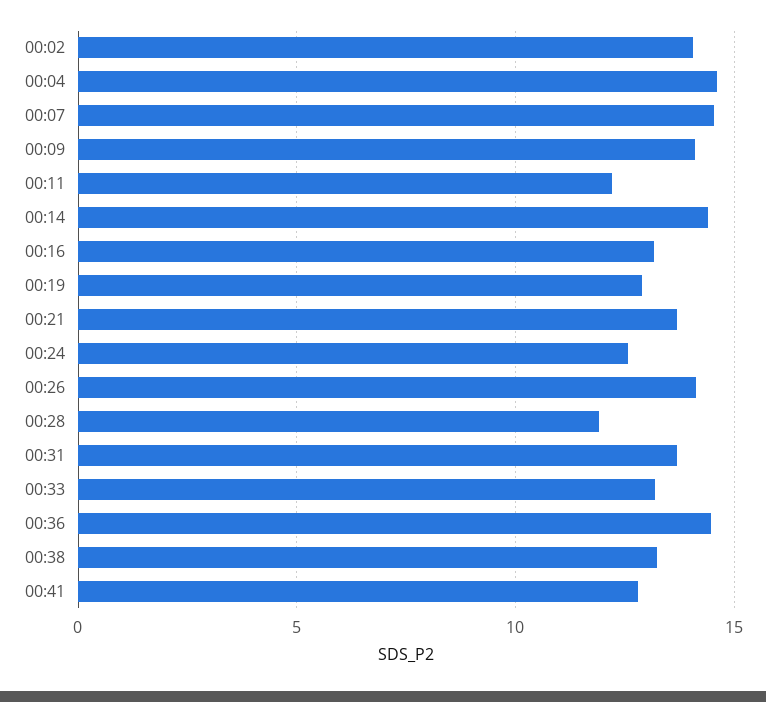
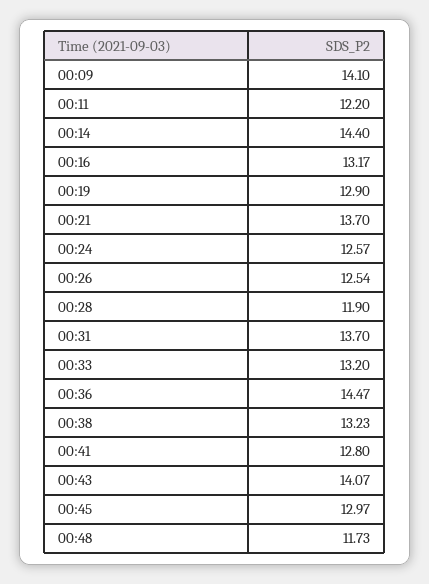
00:02: 14 -> none
00:04: 14.5 -> none
00:07: 14.5 -> none
00:26: 14 -> 12.54
00:43: none -> 14.07
00:45: none -> 12.97
00:48: none -> 11.73

